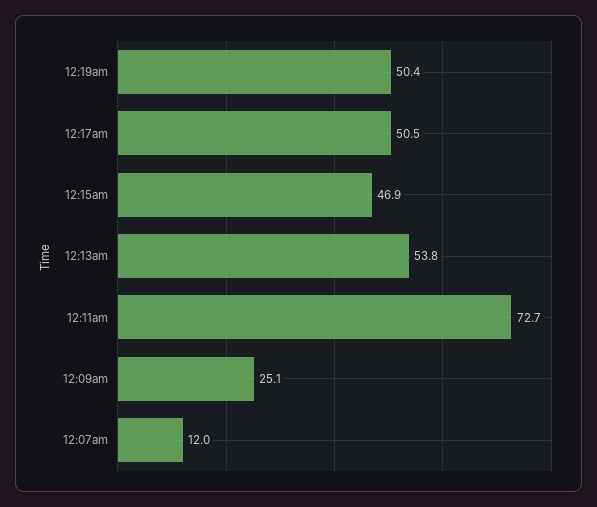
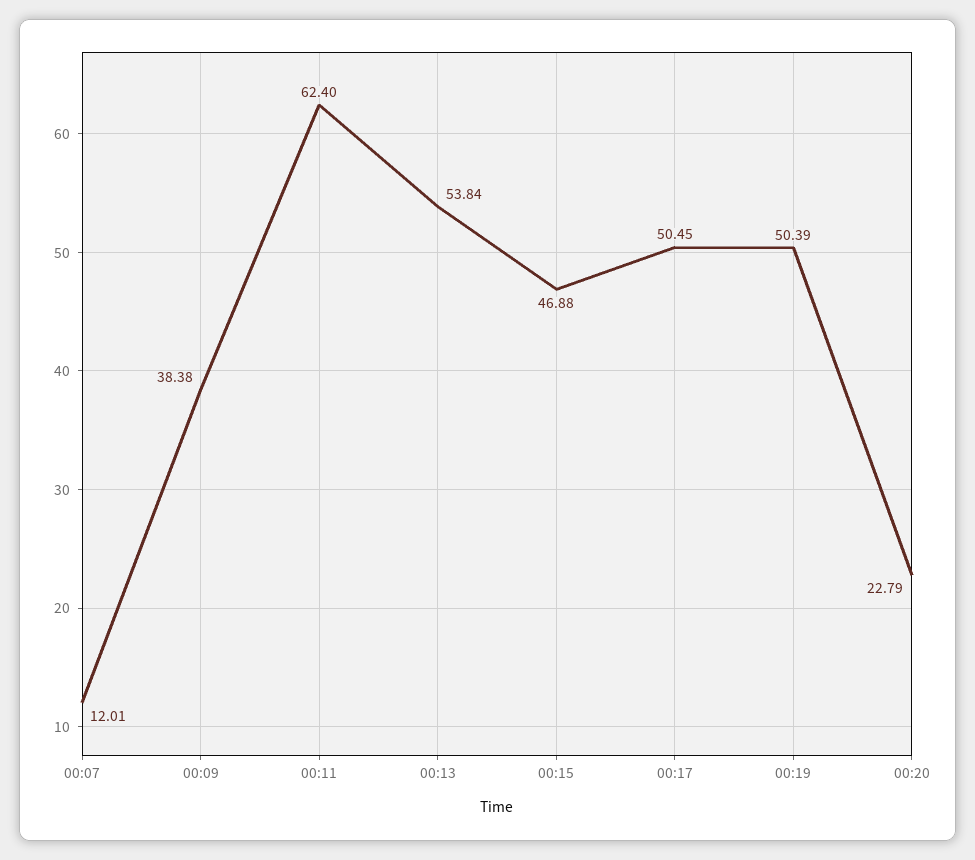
12:11am: 72.7 -> 62.4
12:09am: 25.1 -> 38.38
00:20: none -> 22.79

